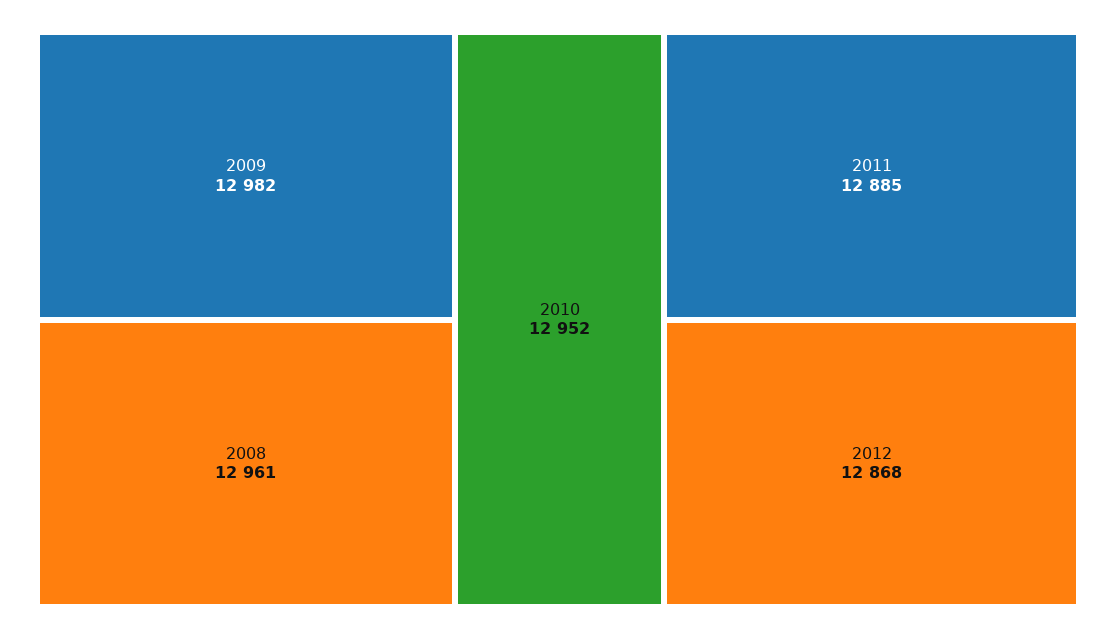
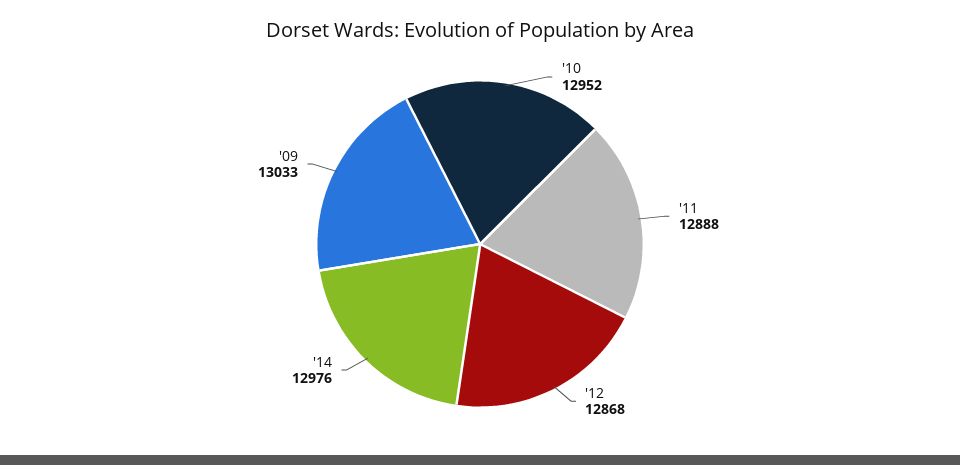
2009: 12982 -> 13033
2008: 12961 -> none
2011: 12885 -> 12888
'14: none -> 12976

